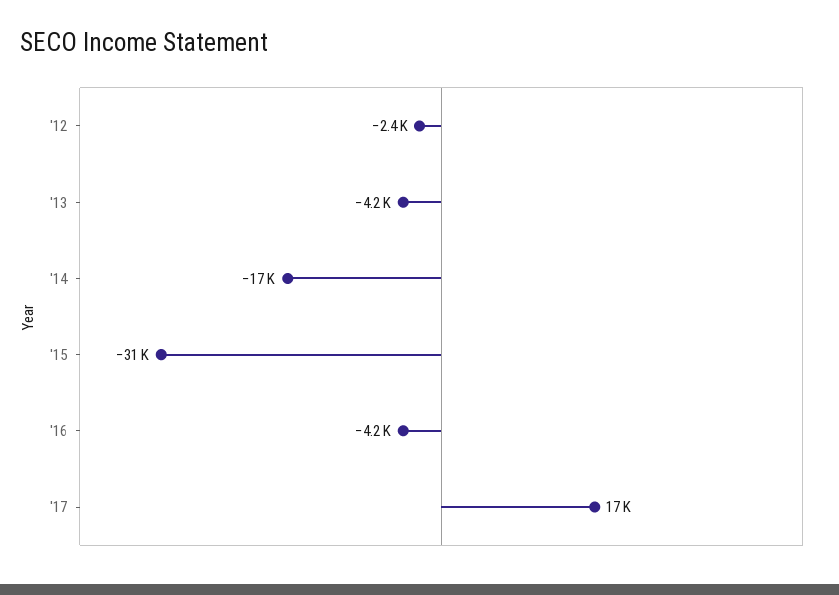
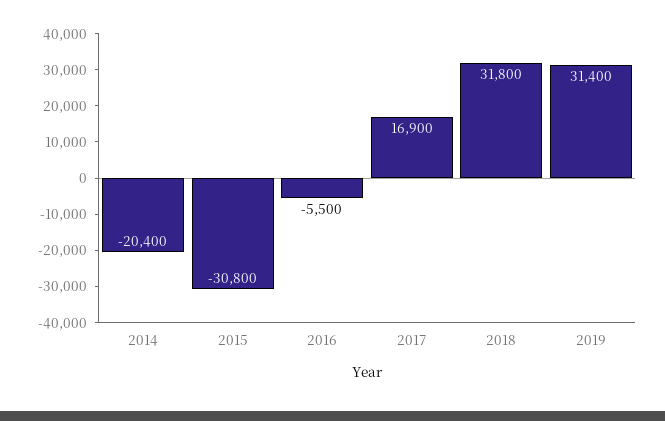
'12: -2400 -> none
'13: -4200 -> none
'14: -17000 -> -20400
'16: -4200 -> -5500
2018: none -> 31800
2019: none -> 31400

